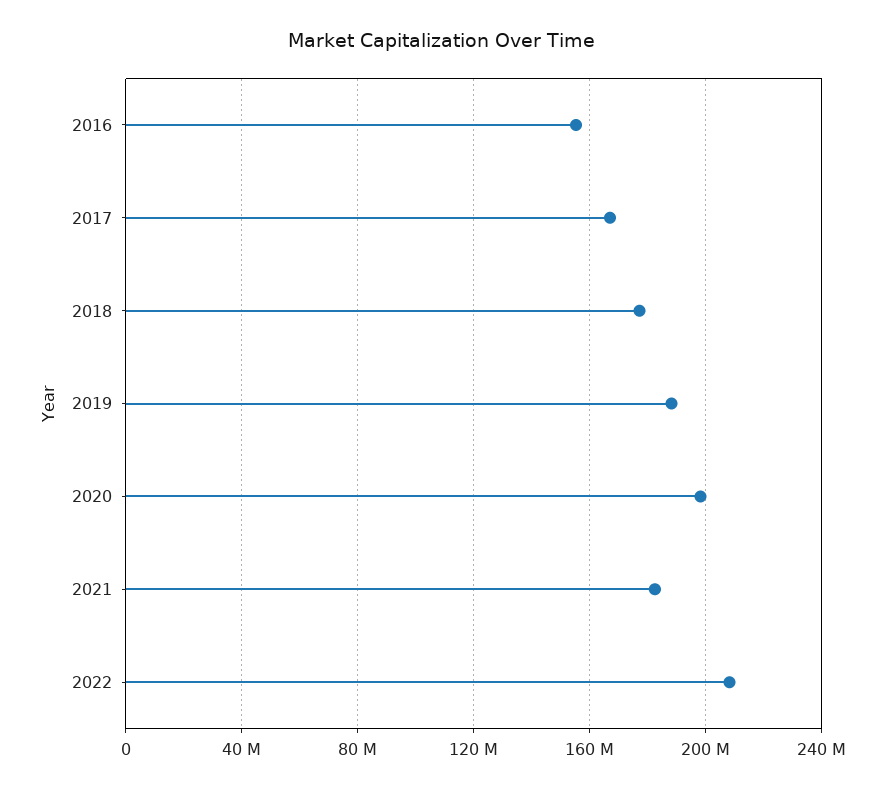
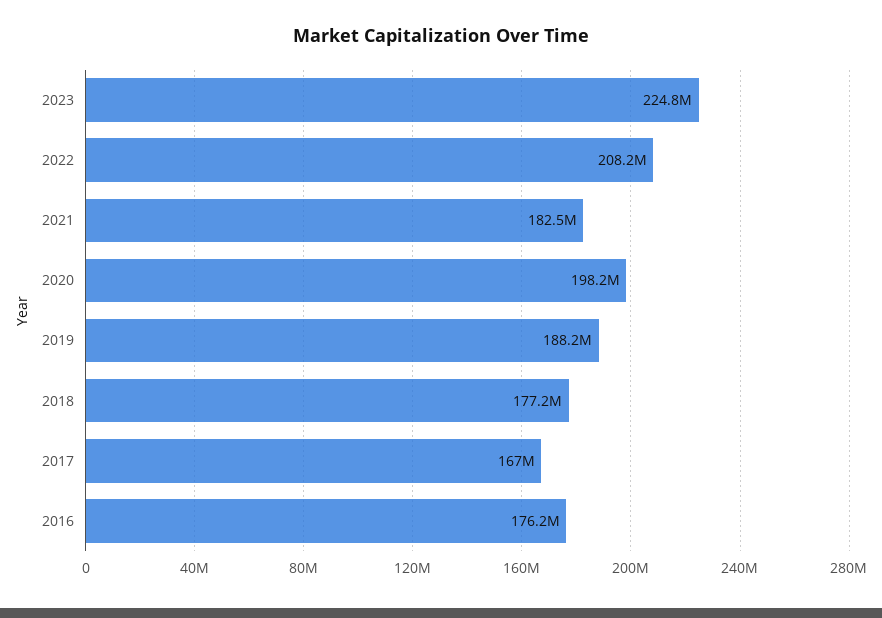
2016: 155000000 -> 176200000
2023: none -> 224800000

